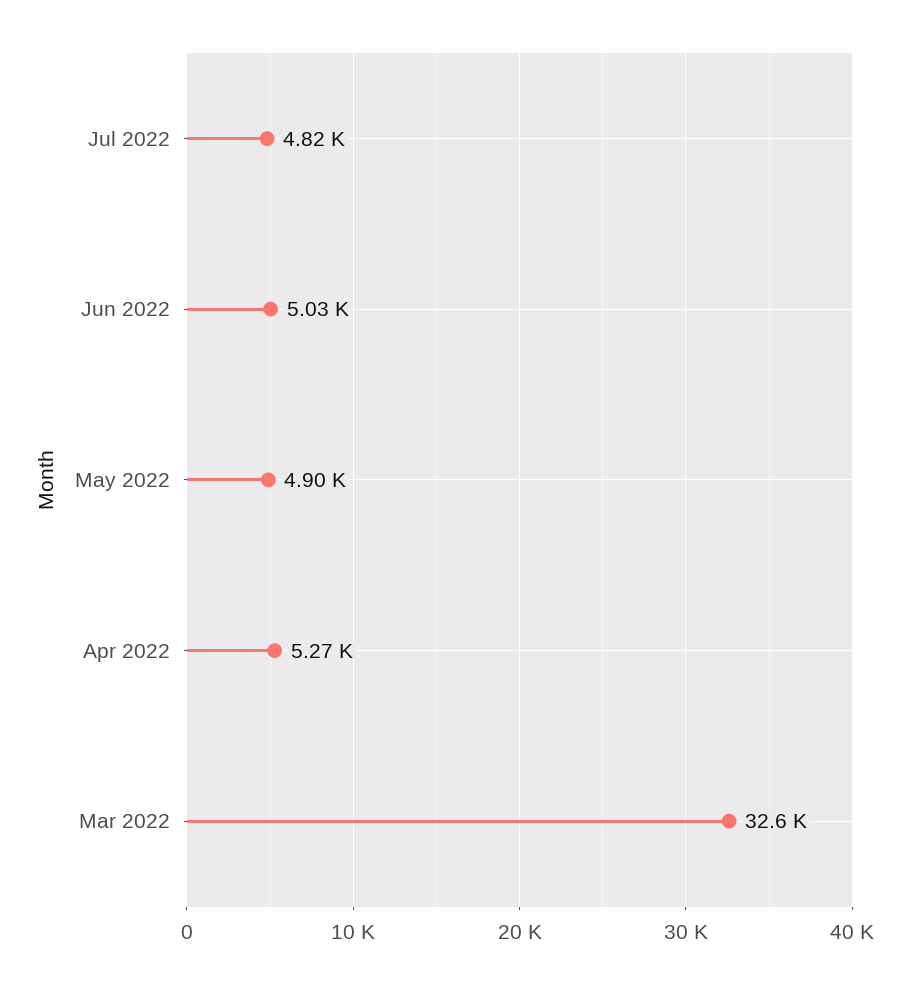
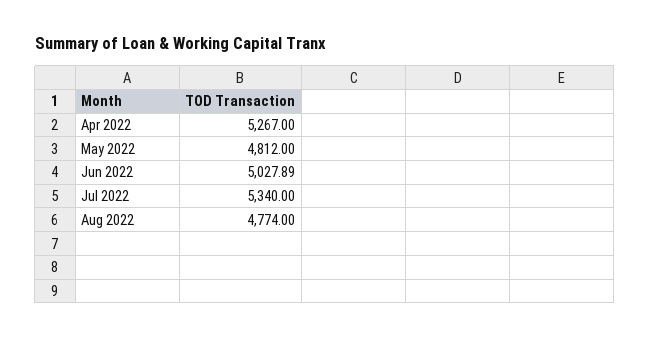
Jul 2022: 4820 -> 5340
May 2022: 4900 -> 4812
Mar 2022: 32600 -> none
Aug 2022: none -> 4774

